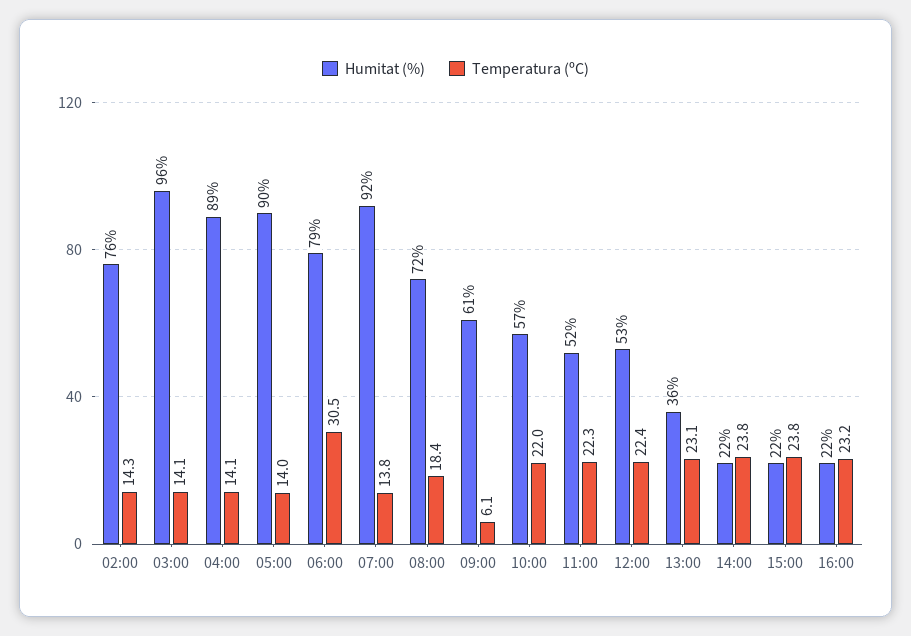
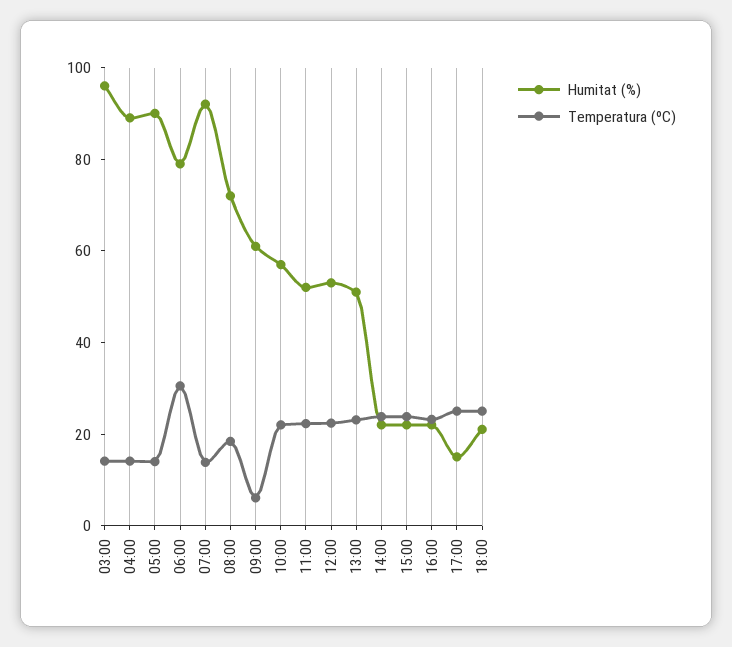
Humitat (%), 02:00: 76 -> none
Temperatura (ºC), 02:00: 14.3 -> none
Humitat (%), 13:00: 36 -> 50
Humitat (%), 17:00: none -> 15
Temperatura (ºC), 17:00: none -> 25
Humitat (%), 18:00: none -> 20
Temperatura (ºC), 18:00: none -> 25

